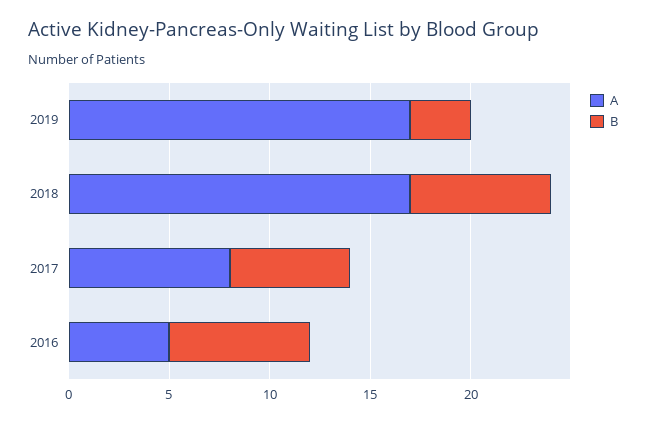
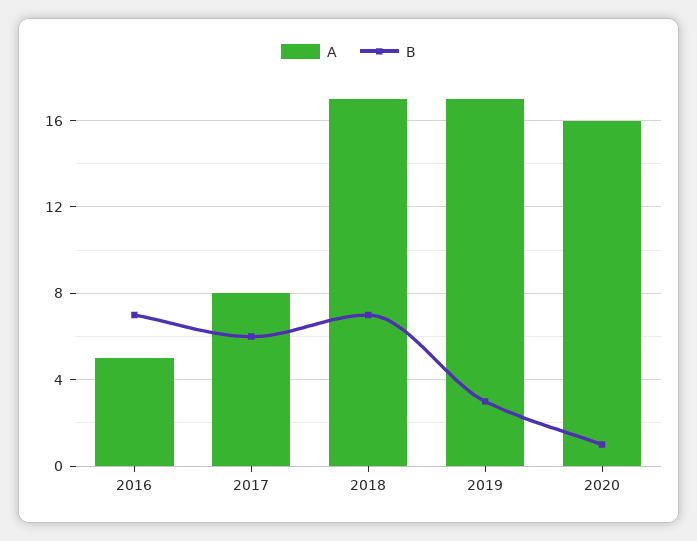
A, 2020: none -> 16
B, 2020: none -> 1

